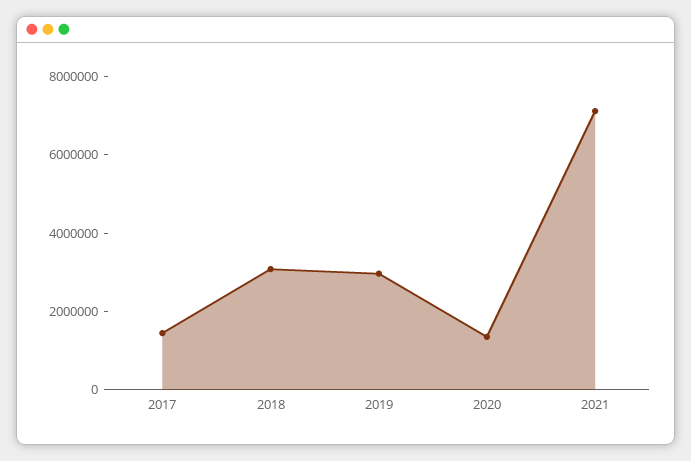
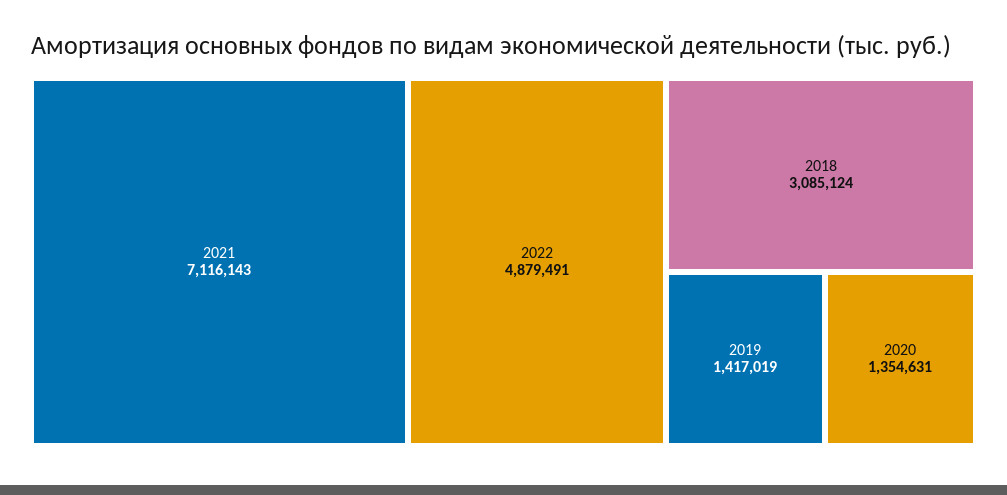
2017: 1500000 -> none
2019: 3000000 -> 1417019
2022: none -> 4879491

